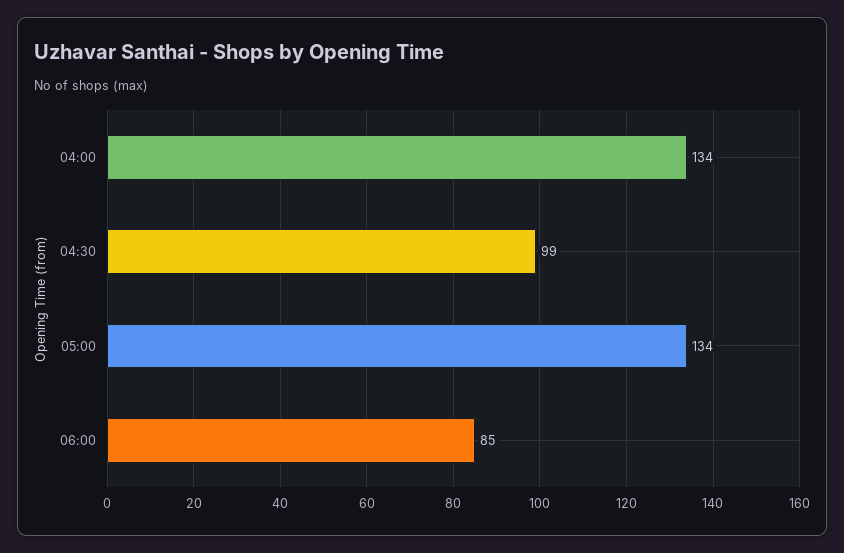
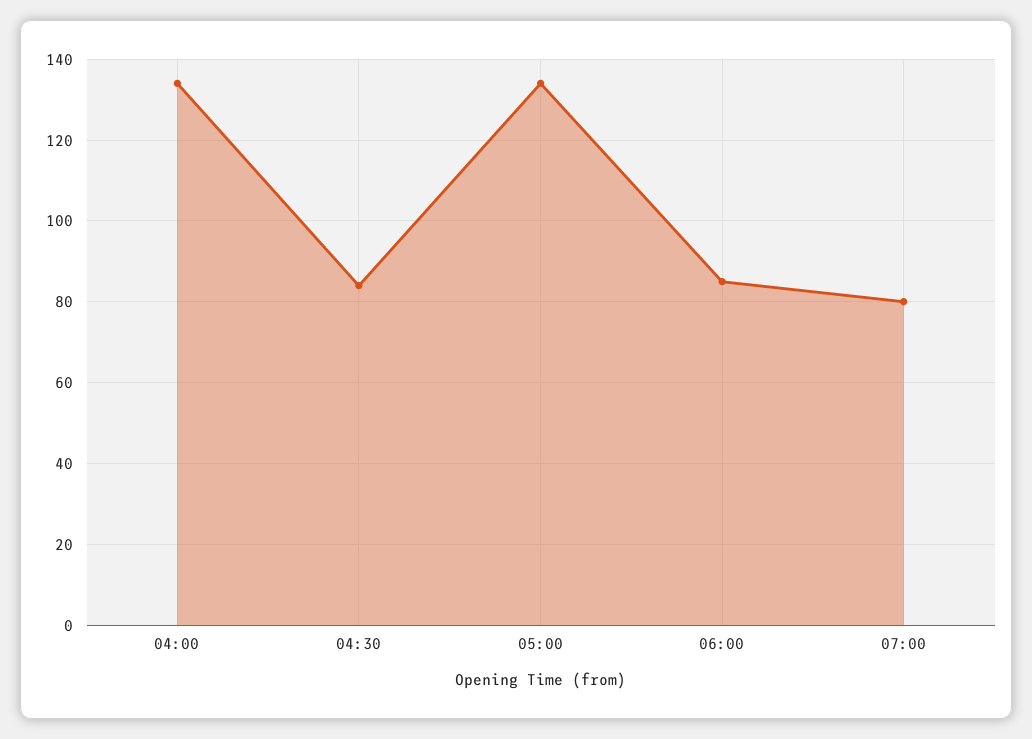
04:30: 99 -> 85
07:00: none -> 80

